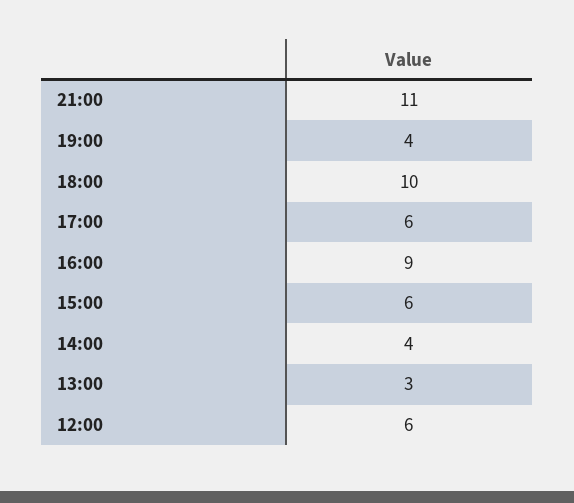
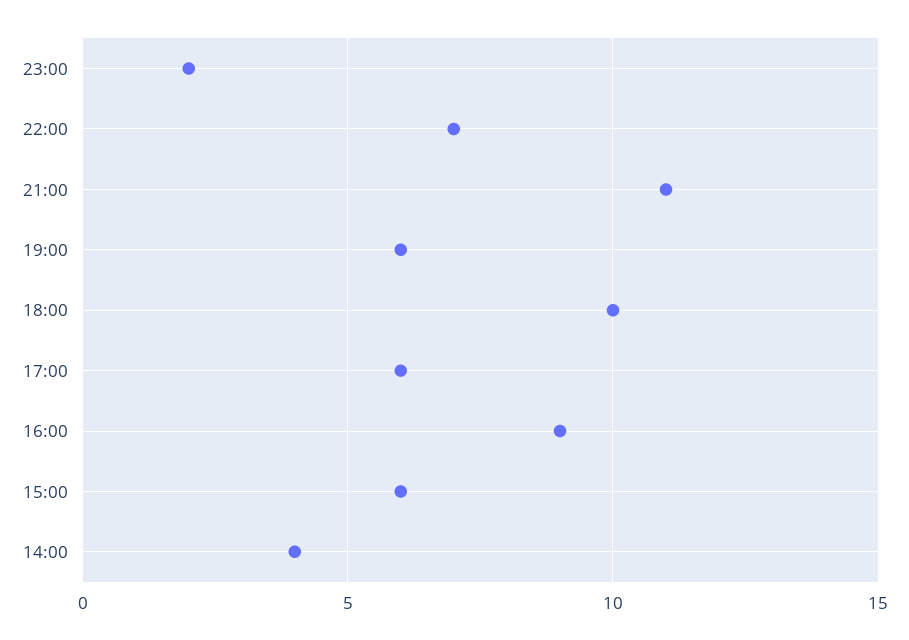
19:00: 4 -> 6
13:00: 3 -> none
12:00: 6 -> none
23:00: none -> 2
22:00: none -> 7

